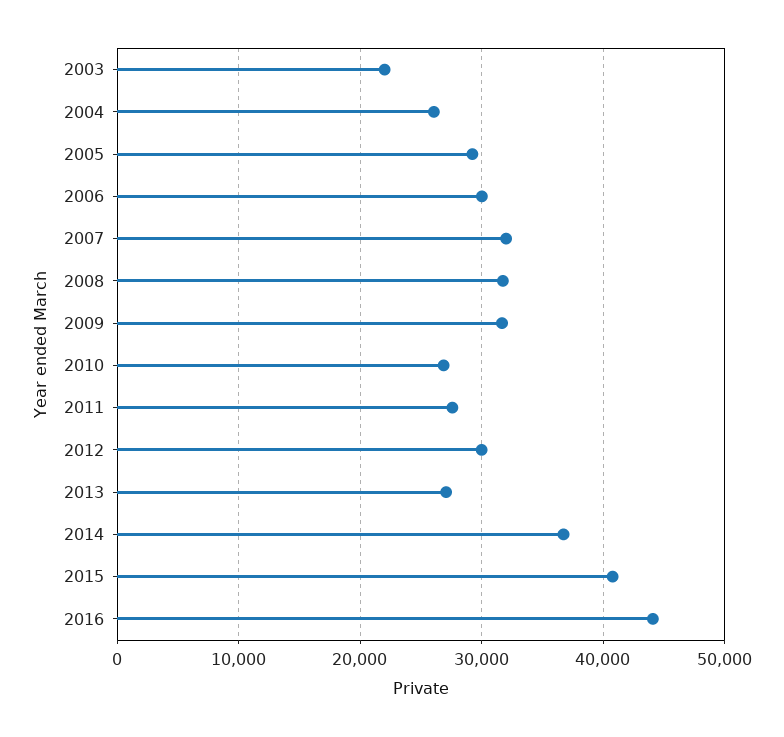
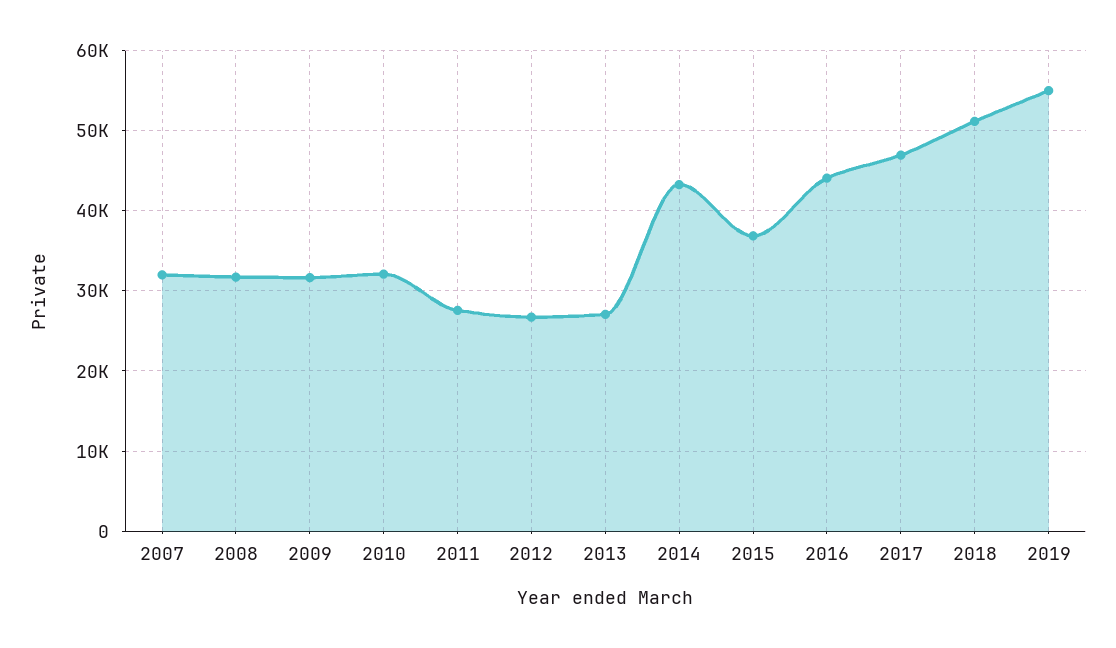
2003: 22000 -> none
2004: 26000 -> none
2005: 29000 -> none
2006: 30000 -> none
2010: 27000 -> 32000
2012: 30000 -> 27000
2014: 37000 -> 43000
2015: 41000 -> 37000
2017: none -> 47000
2018: none -> 51000
2019: none -> 55000

